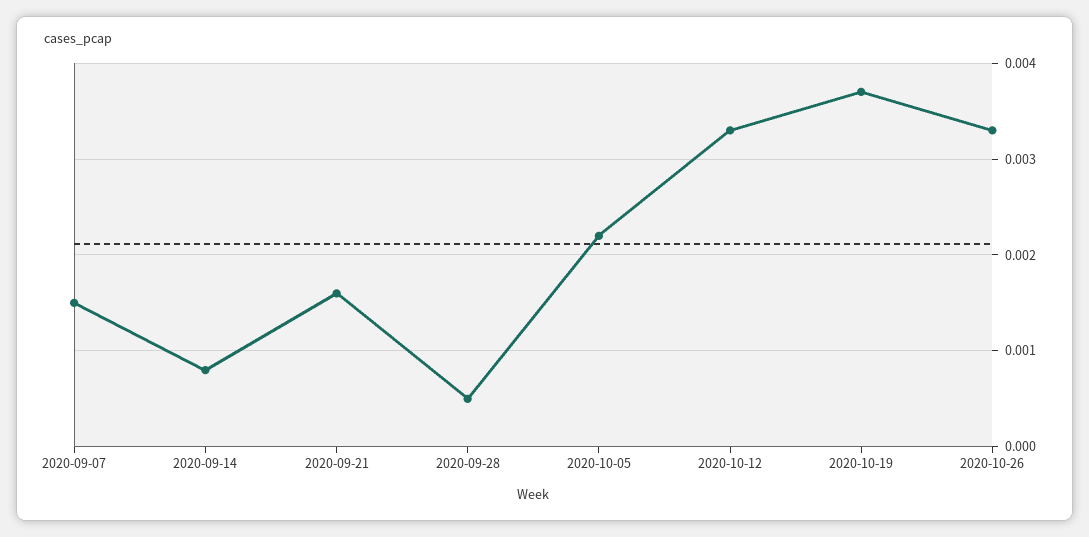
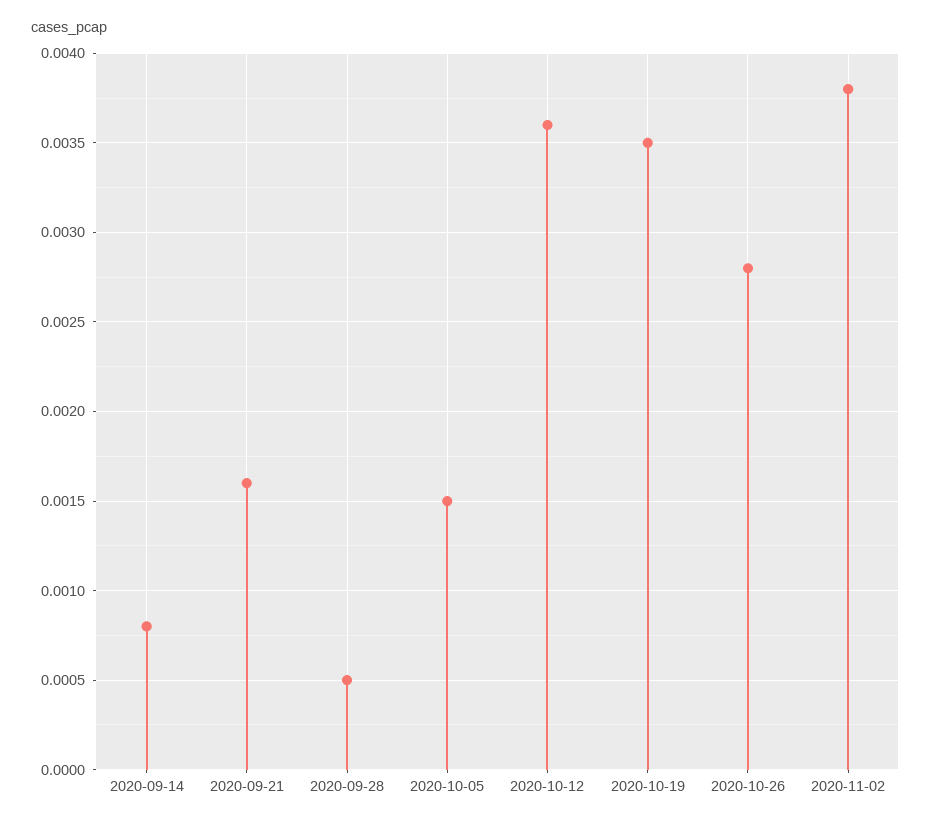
2020-09-07: 0.0015 -> none
2020-10-05: 0.0022 -> 0.0015
2020-10-12: 0.0033 -> 0.0036
2020-10-19: 0.0037 -> 0.0035
2020-10-26: 0.0033 -> 0.0028
2020-11-02: none -> 0.0038

